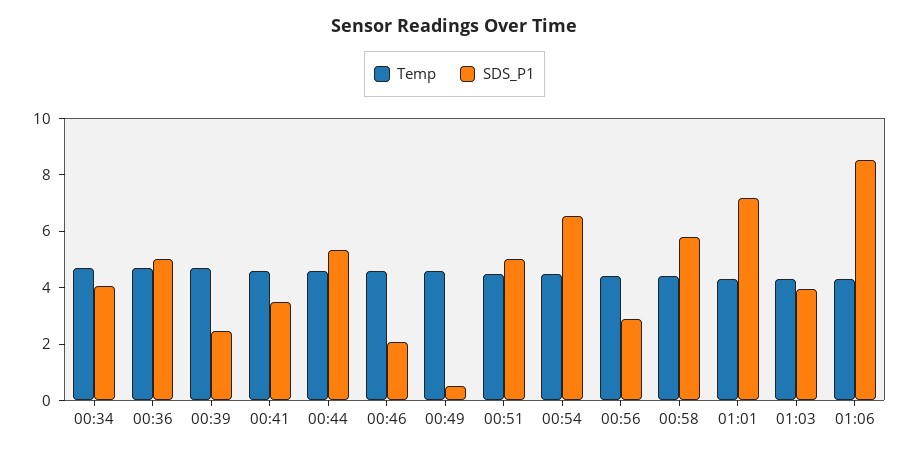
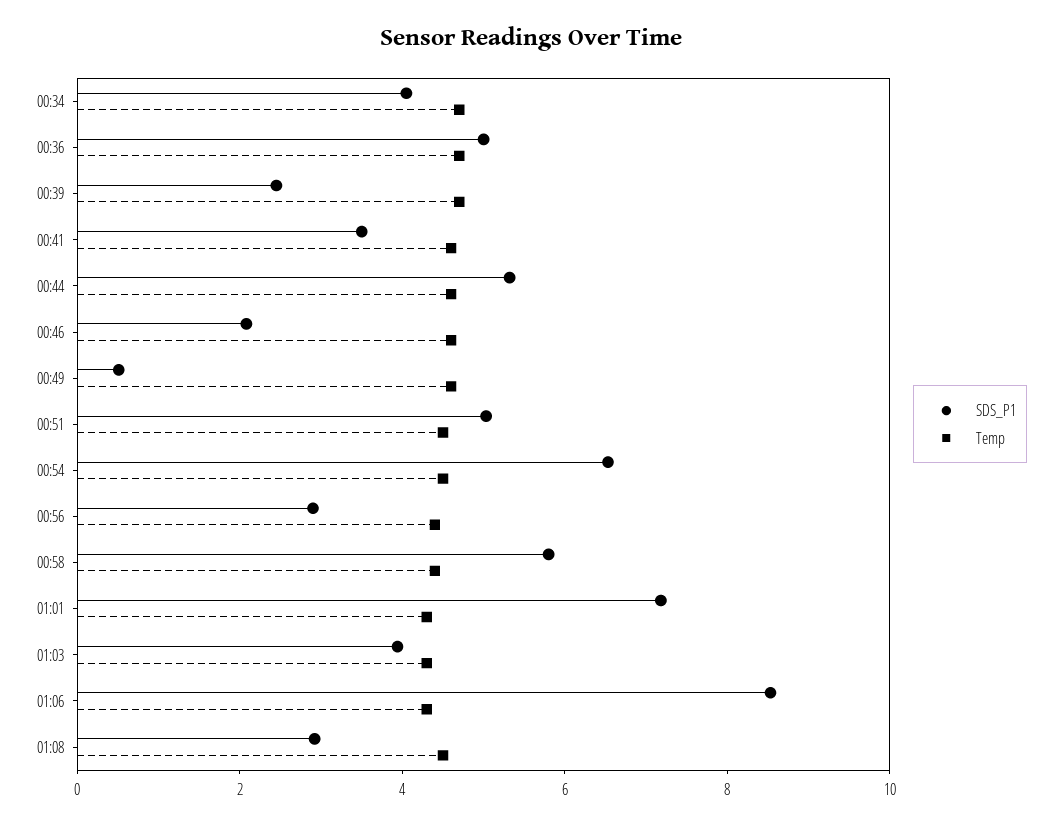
SDS_P1, 01:08: none -> 3
Temp, 01:08: none -> 4.5

